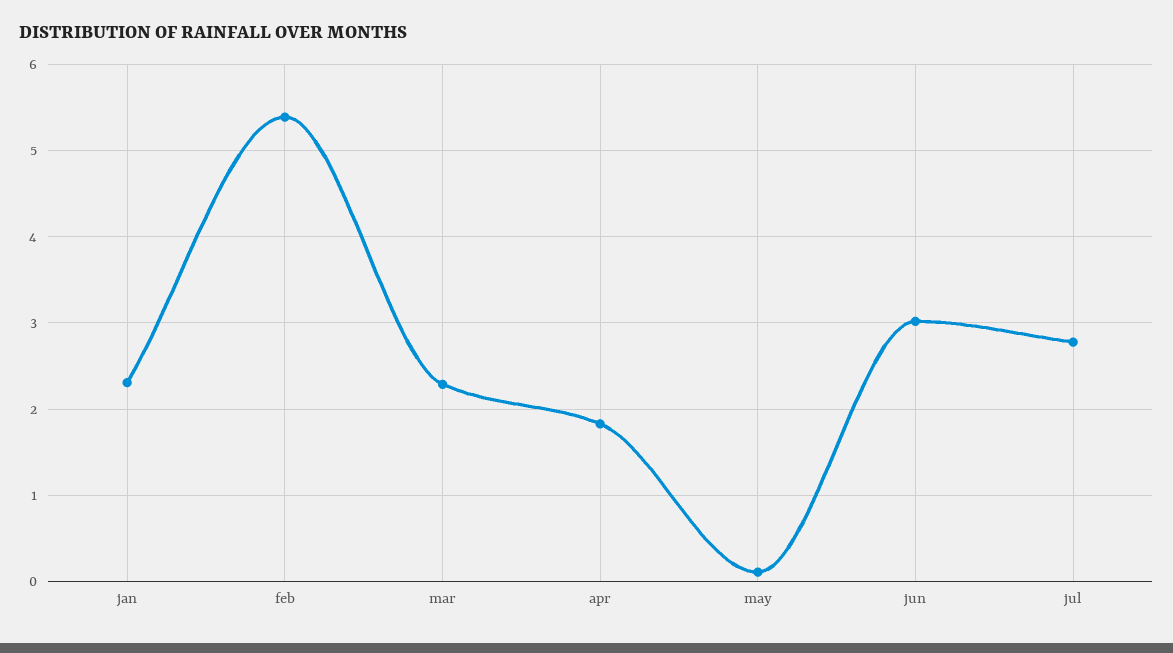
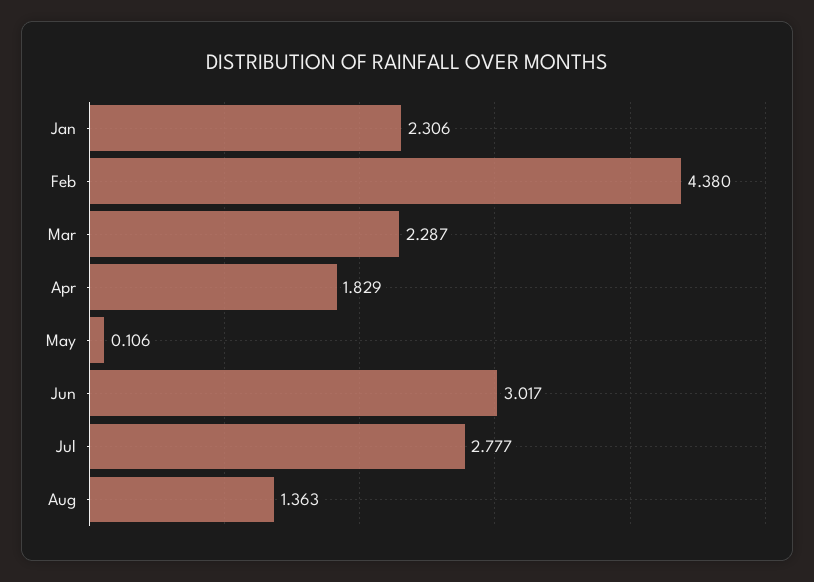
feb: 5.4 -> 4.38
Aug: none -> 1.363

